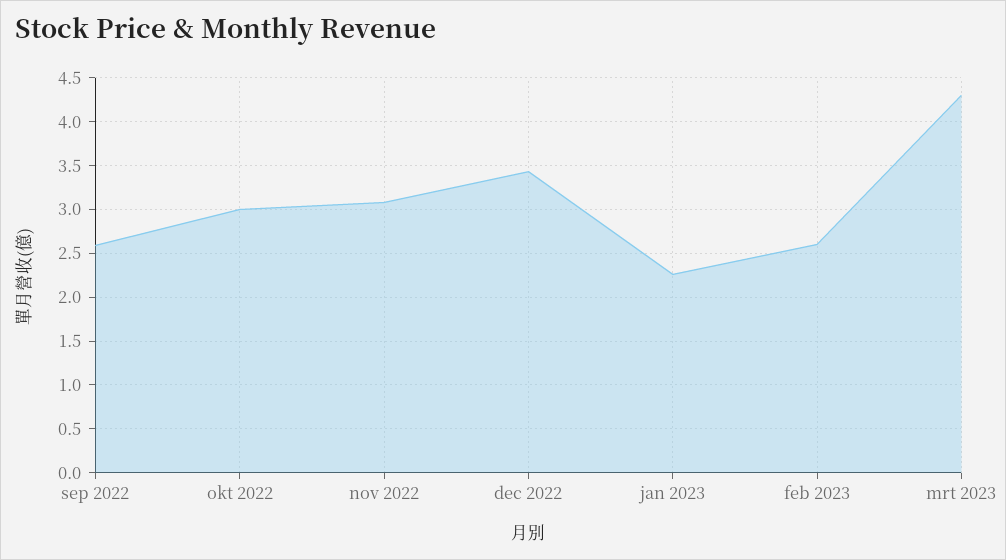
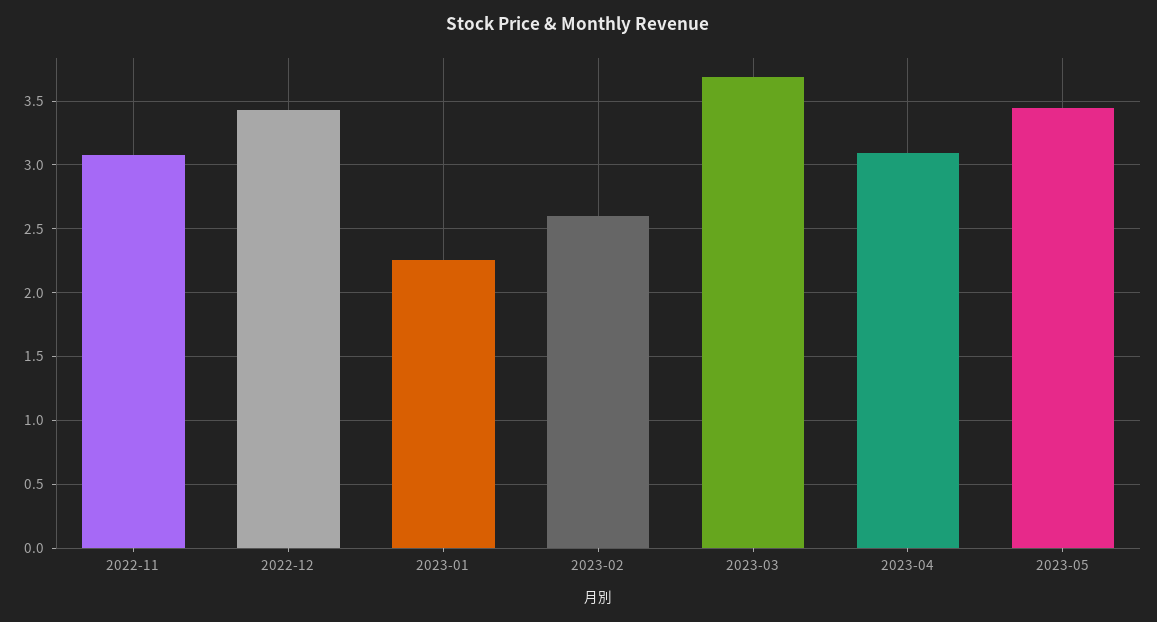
sep 2022: 2.6 -> none
okt 2022: 3 -> none
mrt 2023: 4.3 -> 3.7
2023-04: none -> 3.1
2023-05: none -> 3.45

